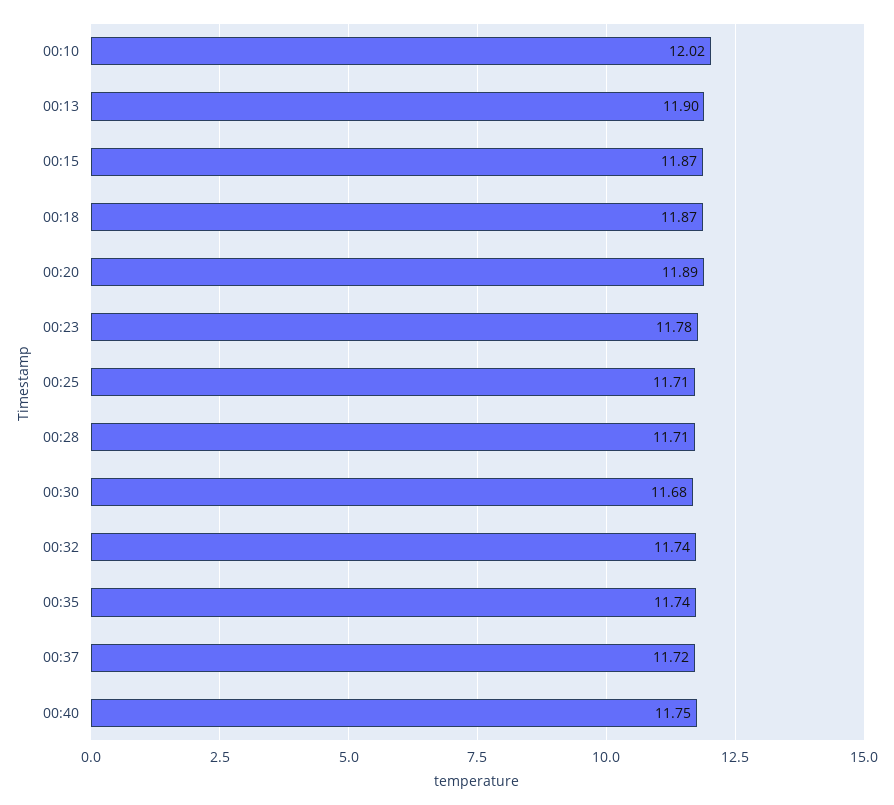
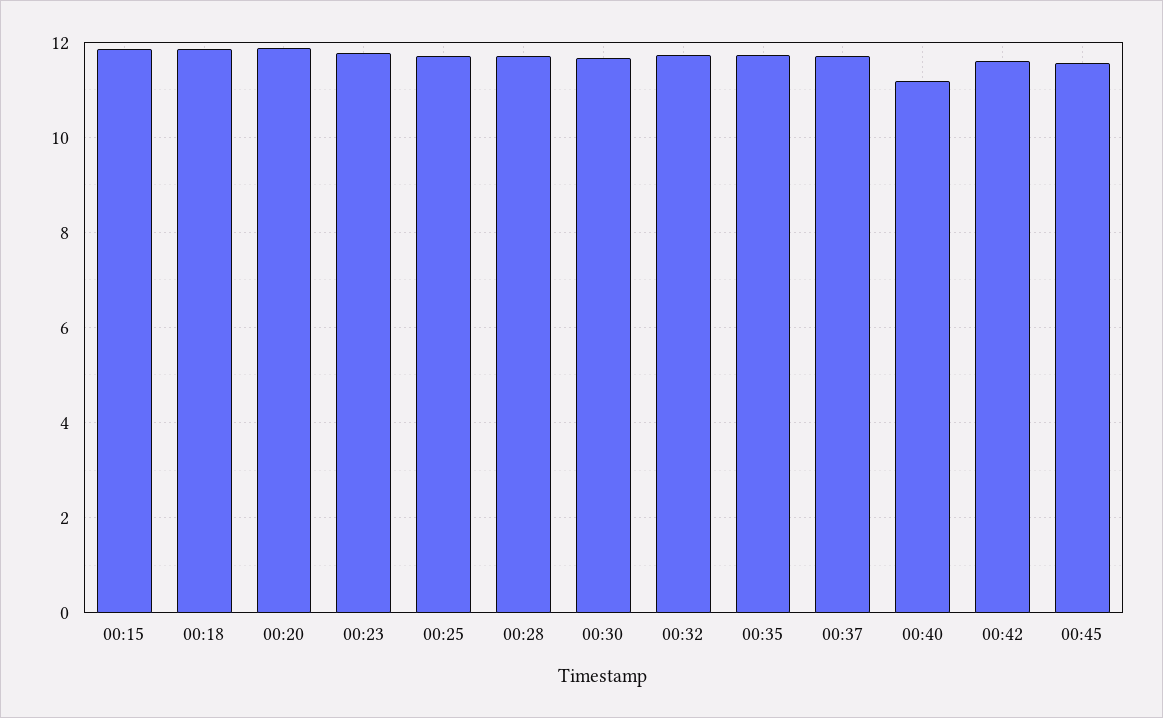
00:10: 12.02 -> none
00:13: 11.9 -> none
00:40: 11.75 -> 11.2
00:42: none -> 11.6
00:45: none -> 11.6

